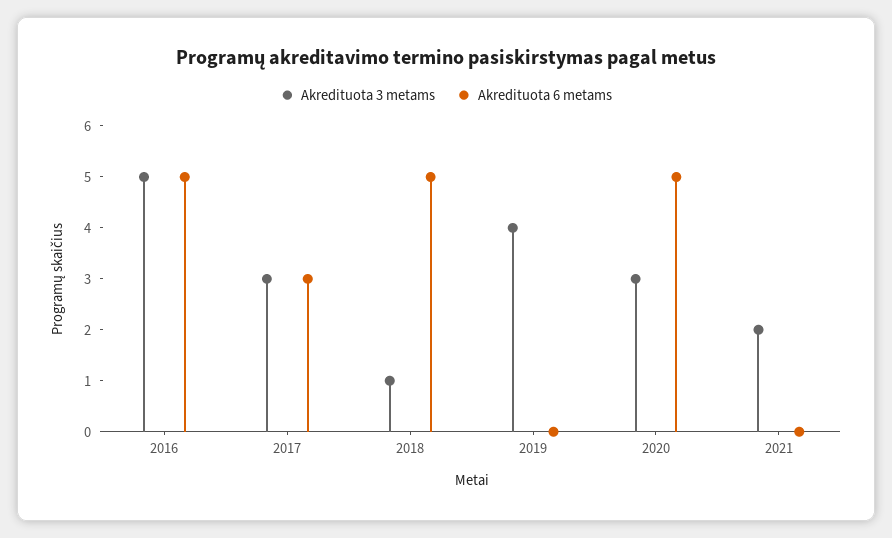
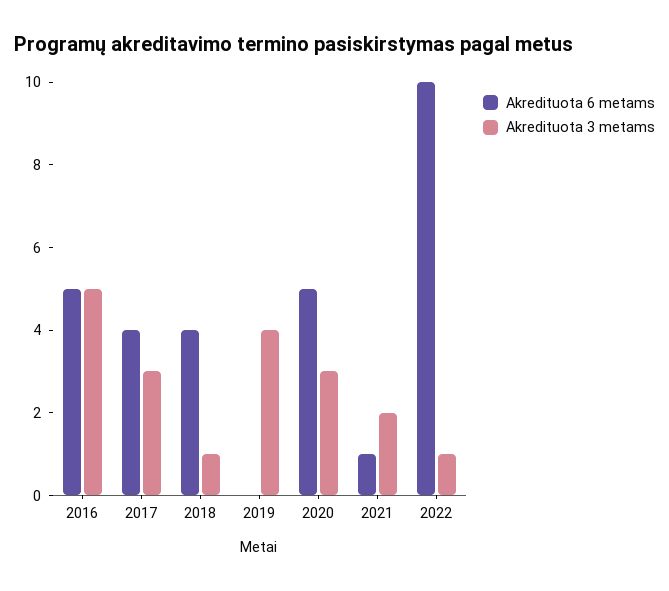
Akredituota 6 metams, 2017: 3 -> 4
Akredituota 6 metams, 2018: 5 -> 4
Akredituota 6 metams, 2021: 0 -> 1
Akredituota 6 metams, 2022: none -> 10
Akredituota 3 metams, 2022: none -> 1

